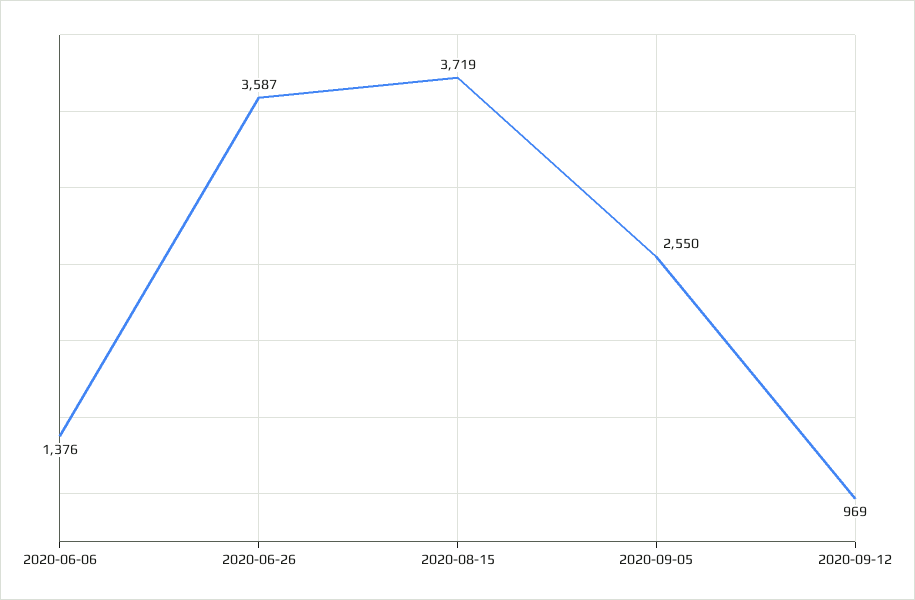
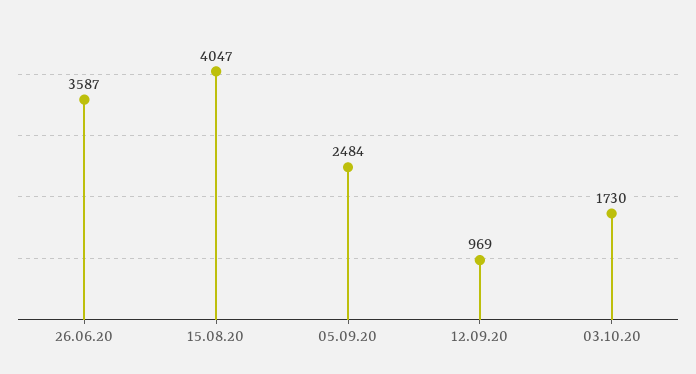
2020-06-06: 1376 -> none
2020-08-15: 3719 -> 4047
2020-09-05: 2550 -> 2484
03.10.20: none -> 1730

